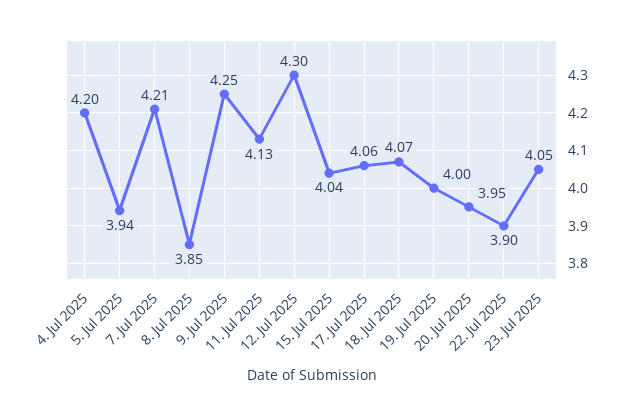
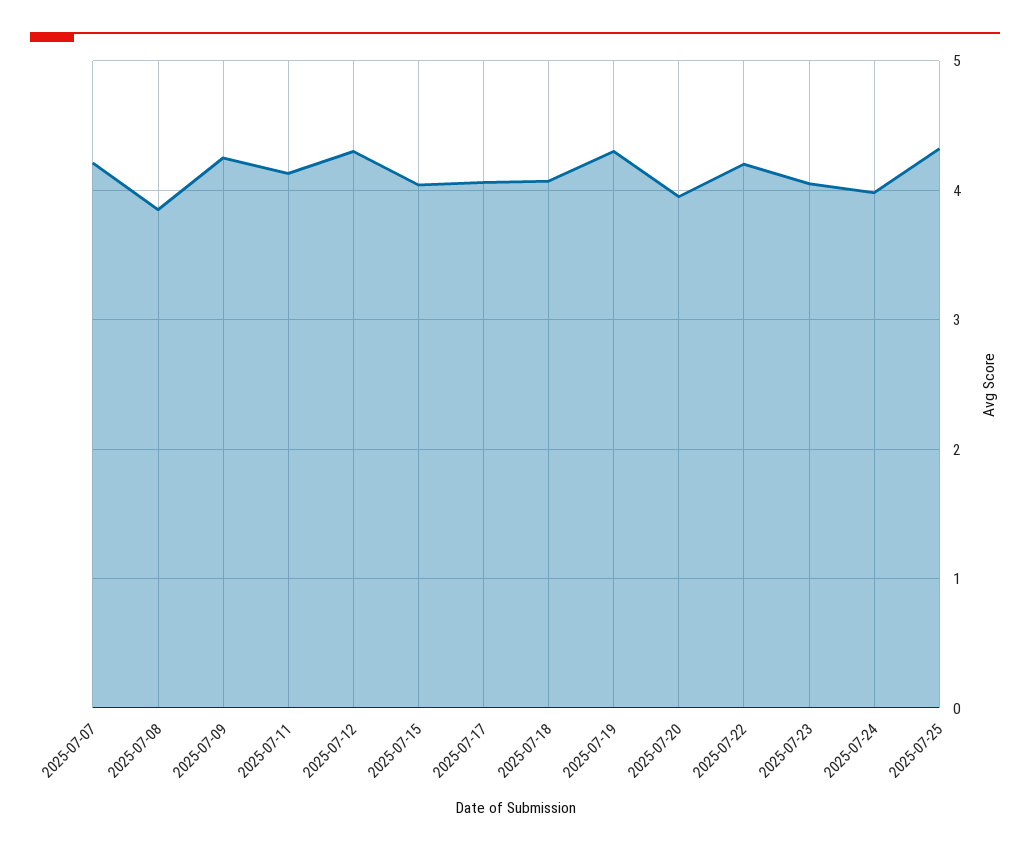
4. Jul 2025: 4.2 -> none
5. Jul 2025: 3.94 -> none
19. Jul 2025: 4 -> 4.3
22. Jul 2025: 3.9 -> 4.2
2025-07-24: none -> 4
2025-07-25: none -> 4.3

